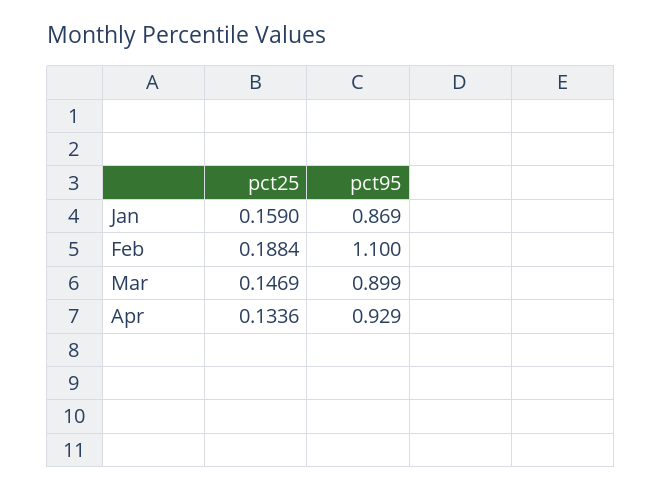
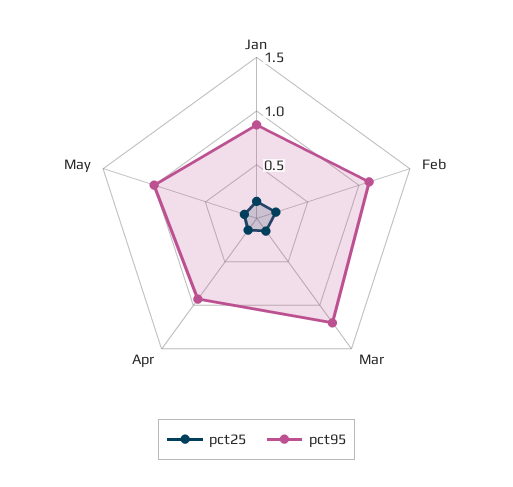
pct95, Mar: 0.899 -> 1.2
pct25, May: none -> 0.1
pct95, May: none -> 1

